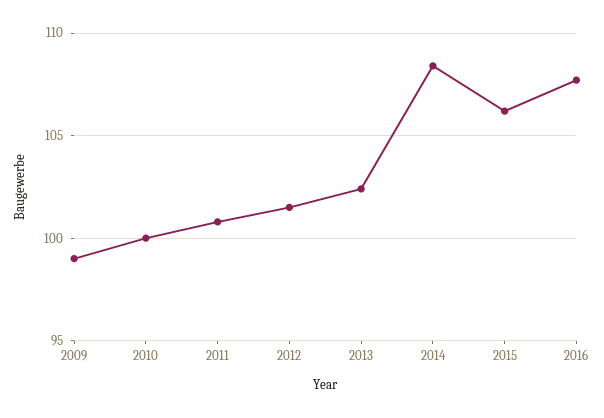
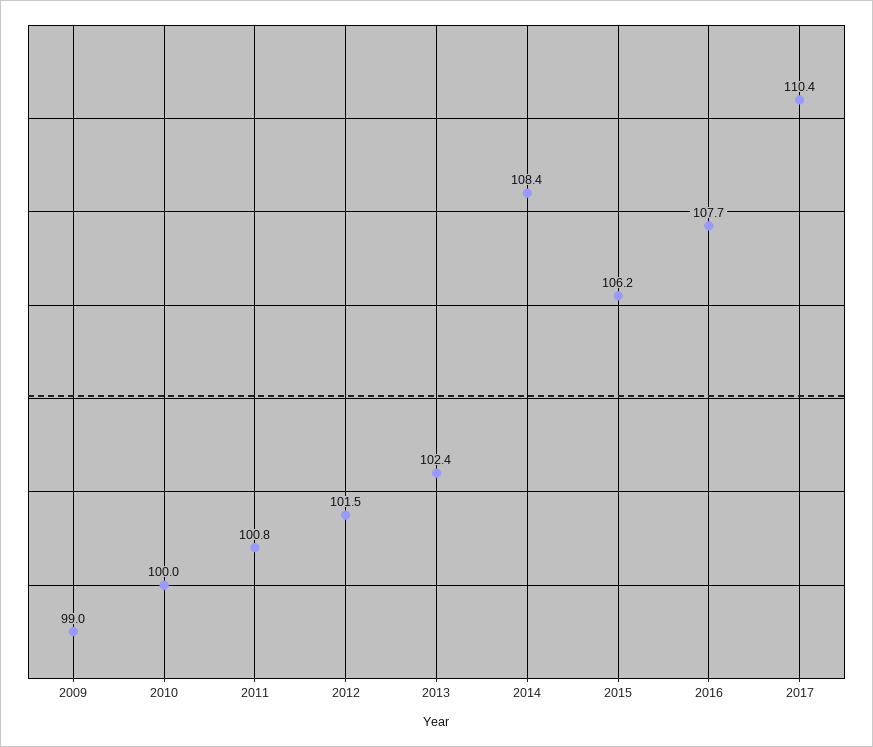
2017: none -> 110.4

